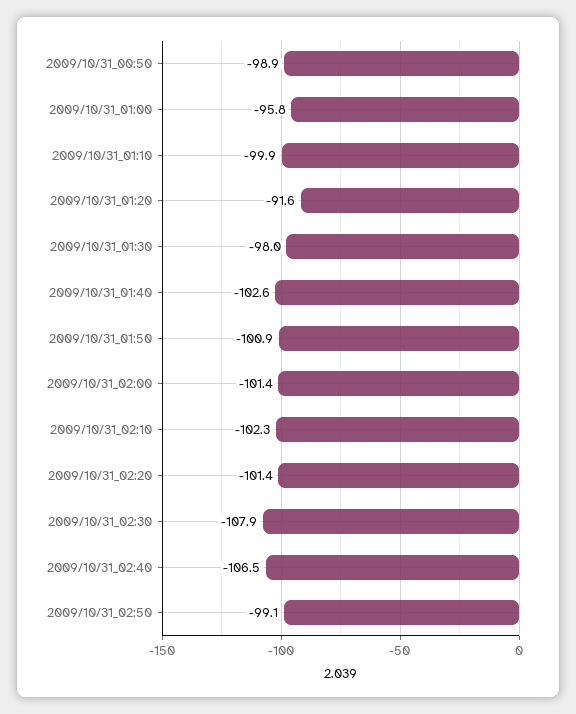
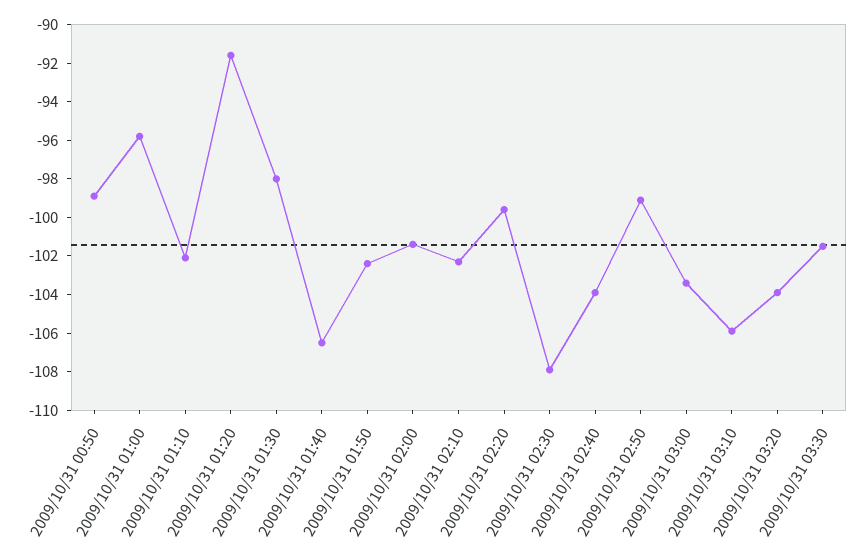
2009/10/31_01:10: -99.9 -> -102
2009/10/31_01:40: -102.6 -> -106.5
2009/10/31_01:50: -100.9 -> -102.5
2009/10/31_02:20: -101.4 -> -99.5
2009/10/31_02:40: -106.5 -> -104
2009/10/31 03:00: none -> -103.5
2009/10/31 03:10: none -> -106
2009/10/31 03:20: none -> -104
2009/10/31 03:30: none -> -101.5

